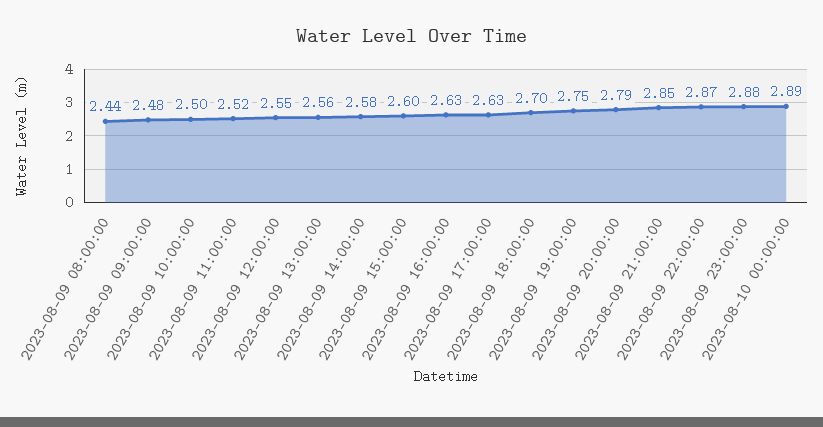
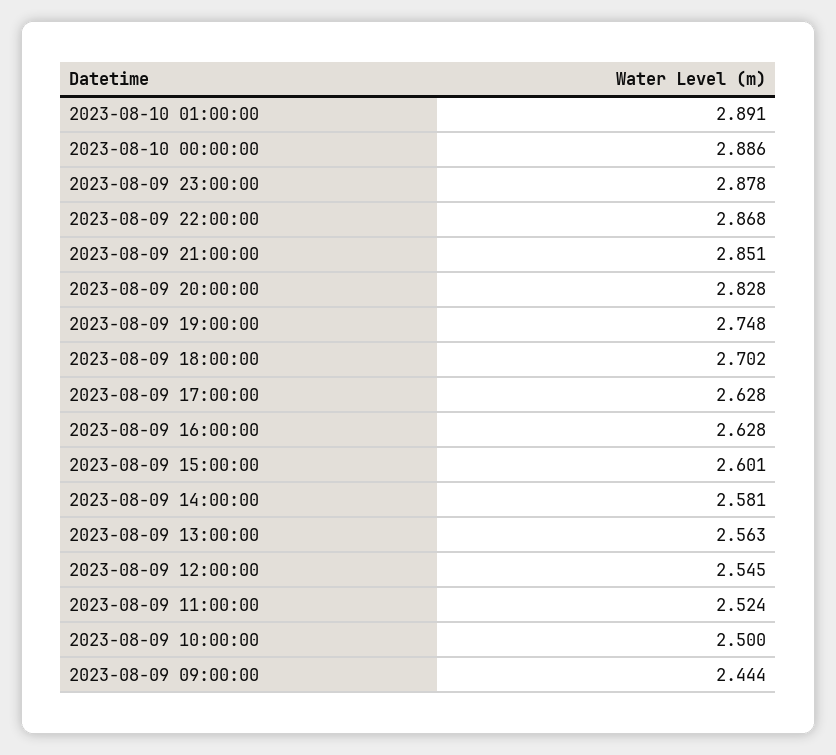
2023-08-09 08:00:00: 2.44 -> none
2023-08-09 09:00:00: 2.48 -> 2.444
2023-08-09 20:00:00: 2.79 -> 2.828
2023-08-10 01:00:00: none -> 2.891

